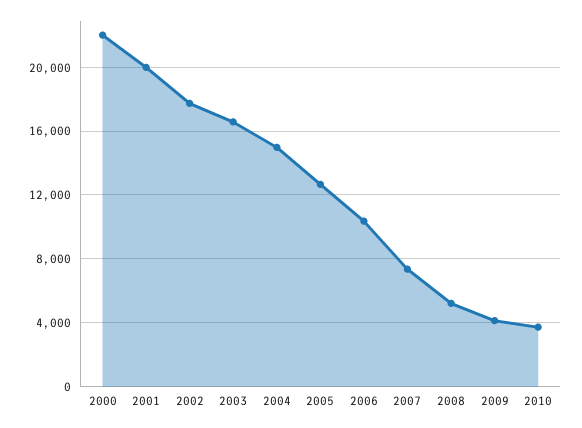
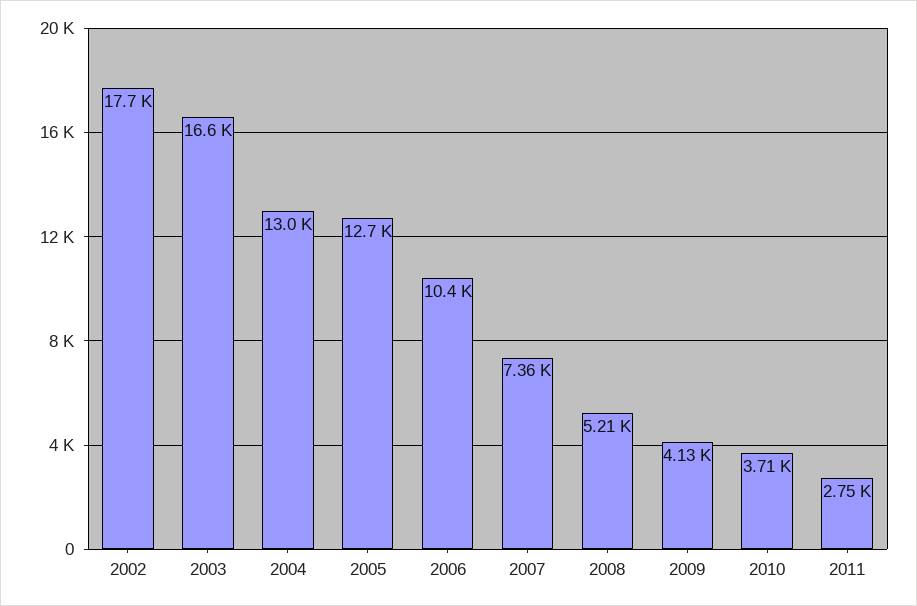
2000: 22000 -> none
2001: 20000 -> none
2004: 15000 -> 13000
2011: none -> 2750

